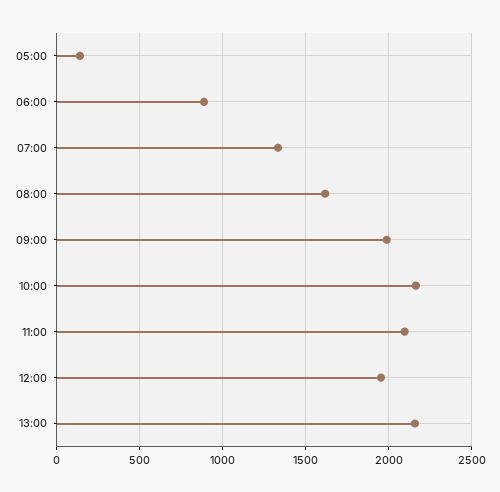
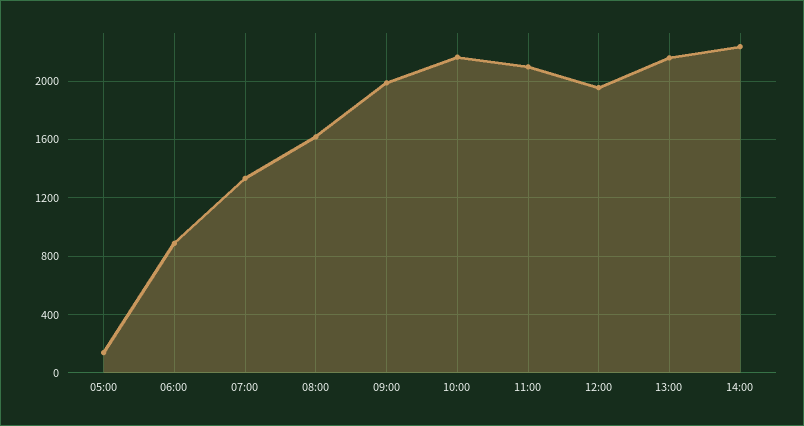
14:00: none -> 2250

